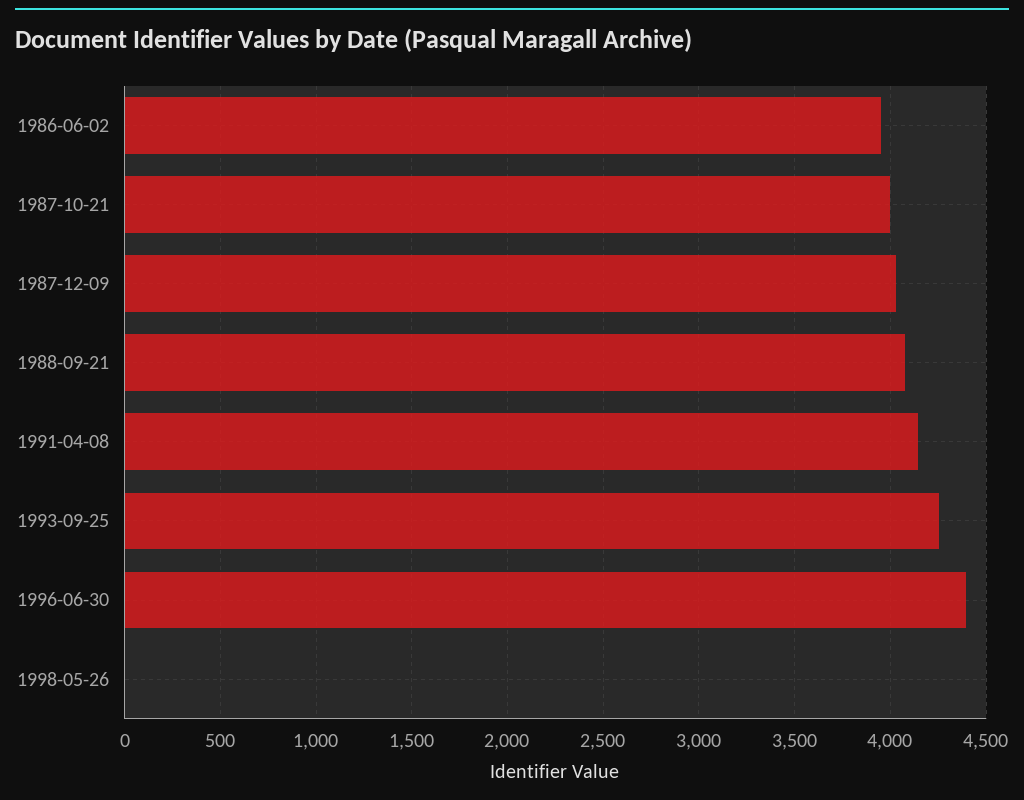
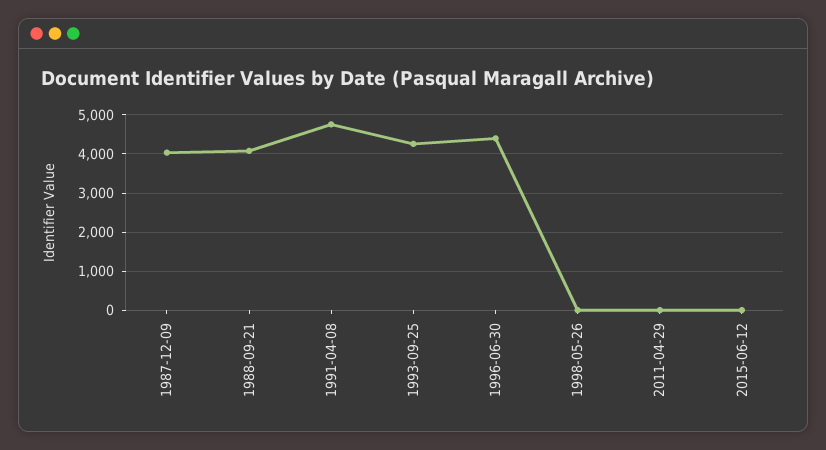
1986-06-02: 3950 -> none
1987-10-21: 4000 -> none
1991-04-08: 4150 -> 4800
2011-04-29: none -> 0
2015-06-12: none -> 0

